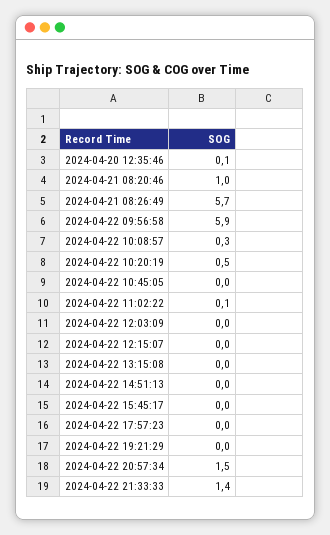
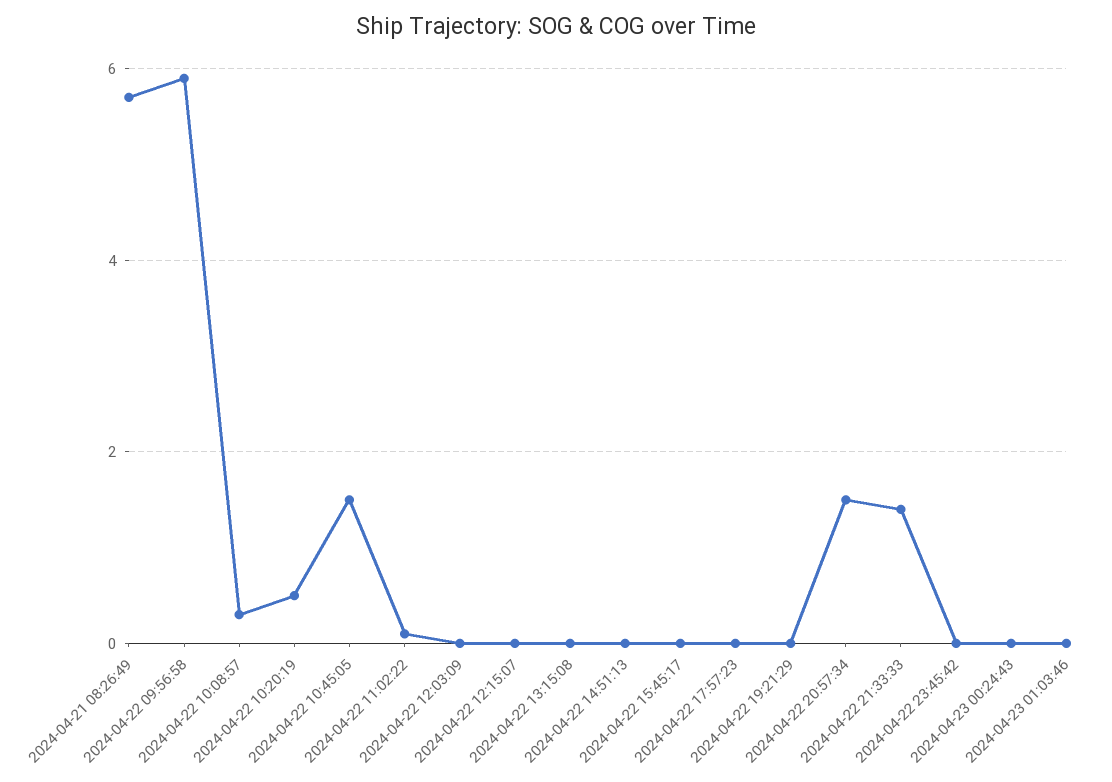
2024-04-20 12:35:46: 0.1 -> none
2024-04-21 08:20:46: 1 -> none
2024-04-22 10:45:05: 0 -> 1.5
2024-04-22 23:45:42: none -> 0
2024-04-23 00:24:43: none -> 0
2024-04-23 01:03:46: none -> 0

